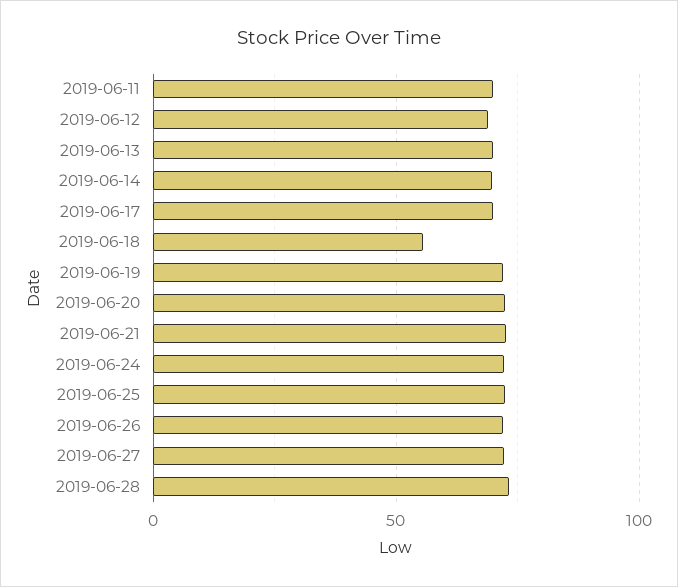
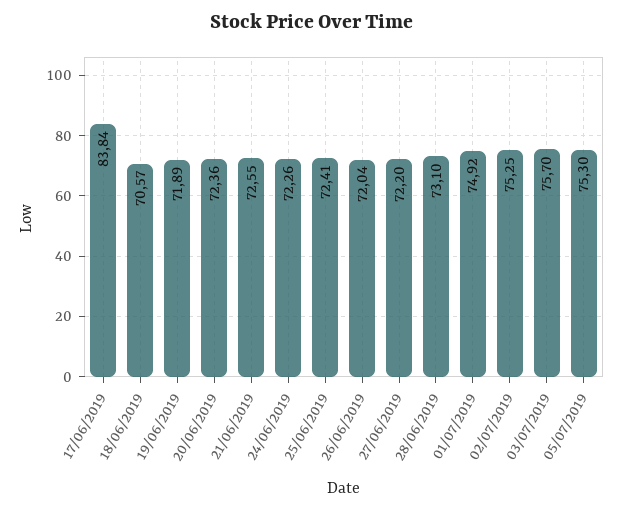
2019-06-11: 70 -> none
2019-06-12: 70 -> none
2019-06-13: 70 -> none
2019-06-14: 70 -> none
2019-06-17: 70 -> 83.84
2019-06-18: 55 -> 70.57
01/07/2019: none -> 74.92
02/07/2019: none -> 75.25
03/07/2019: none -> 75.7
05/07/2019: none -> 75.3

